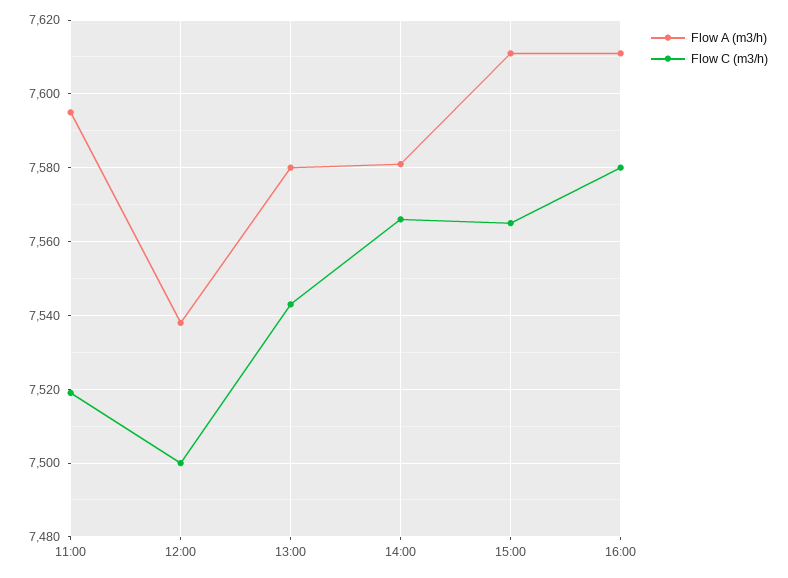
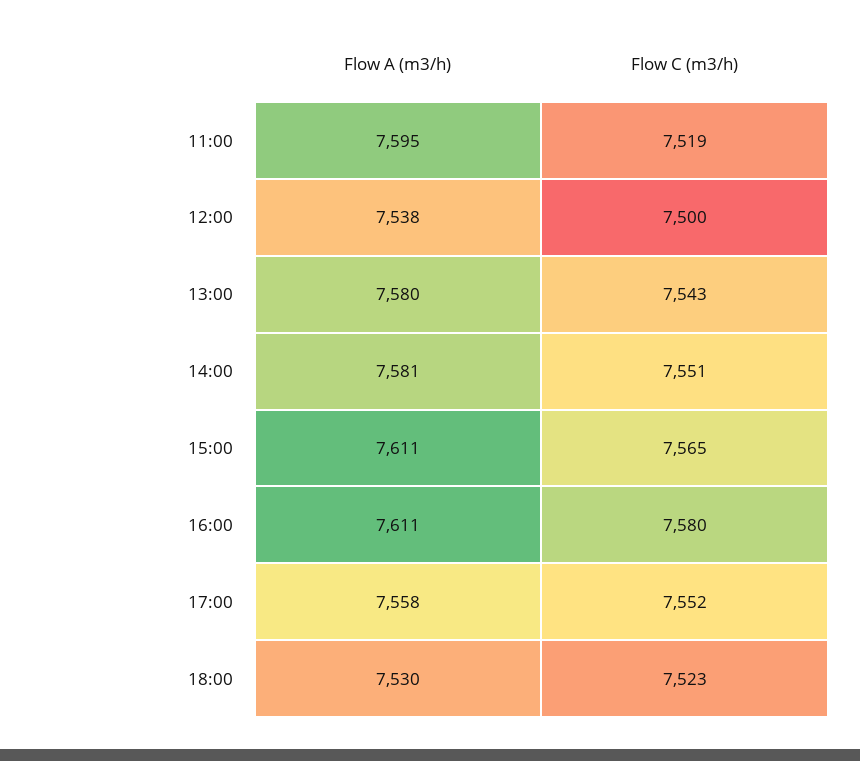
Flow C (m3/h), 14:00: 7565 -> 7551
Flow A (m3/h), 17:00: none -> 7558
Flow C (m3/h), 17:00: none -> 7552
Flow A (m3/h), 18:00: none -> 7530
Flow C (m3/h), 18:00: none -> 7523

